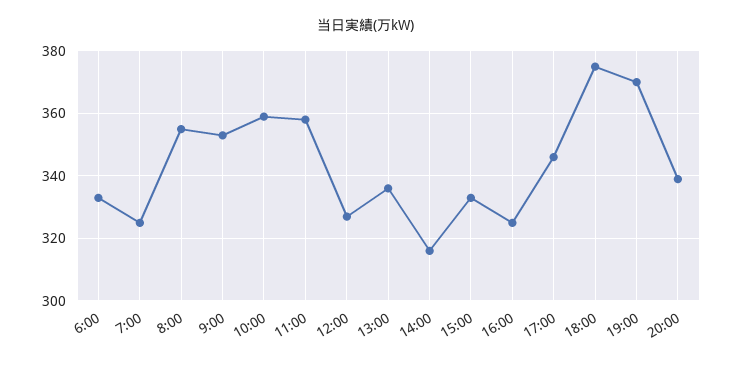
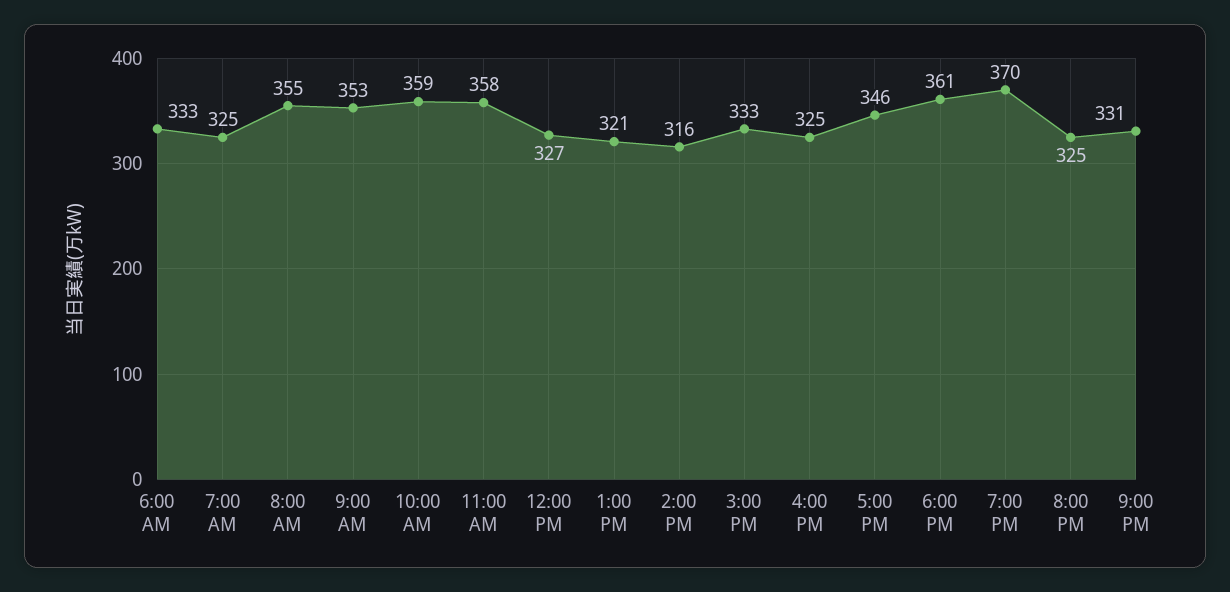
13:00: 335 -> 321
18:00: 375 -> 361
20:00: 340 -> 325
9:00 PM: none -> 331

